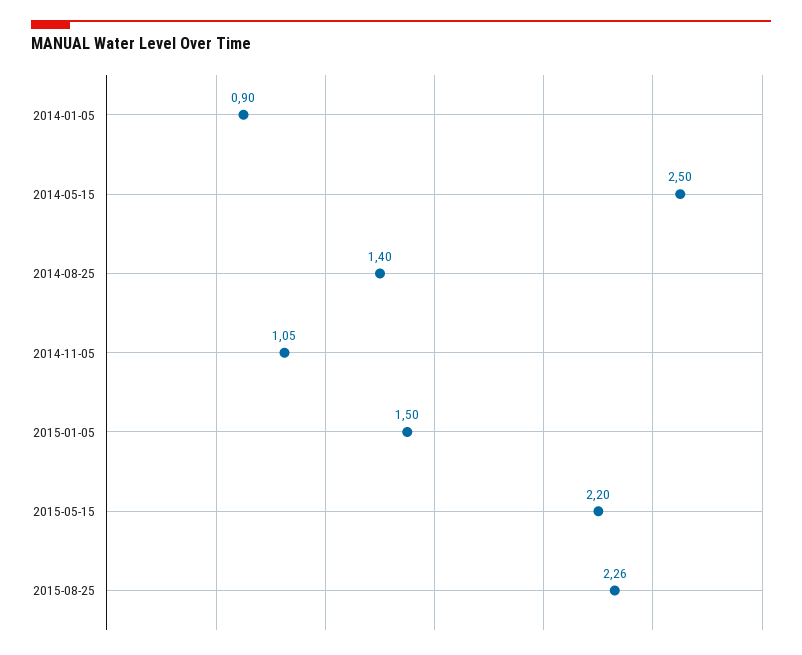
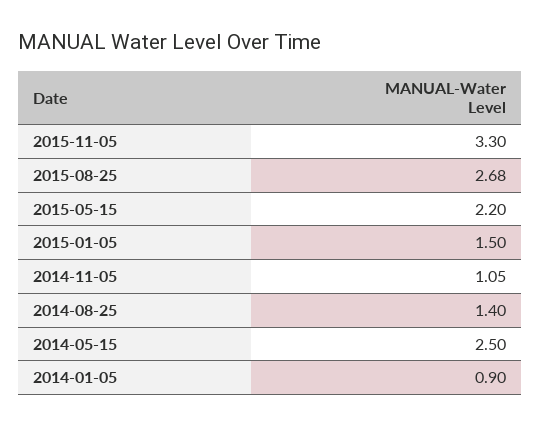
2015-08-25: 2.26 -> 2.68
2015-11-05: none -> 3.3

